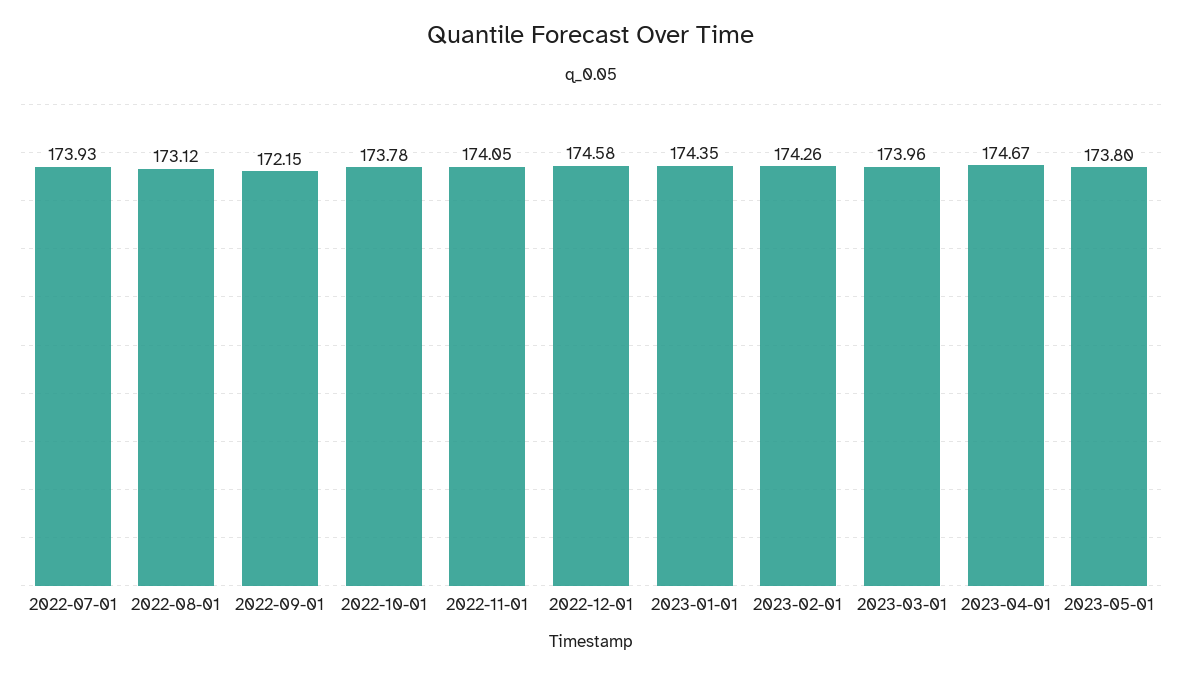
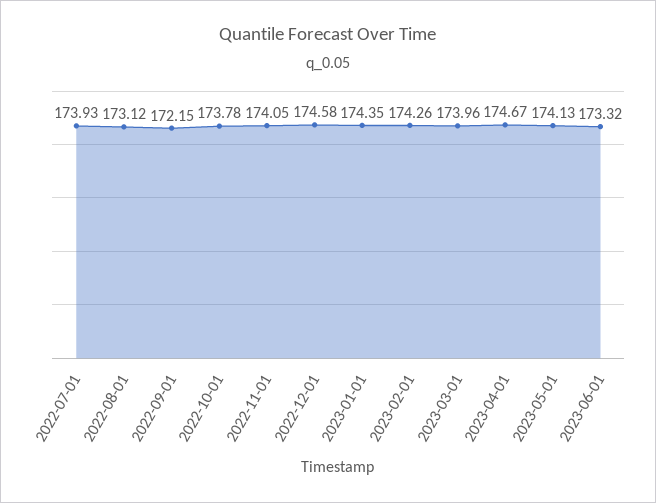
2023-05-01: 173.8 -> 174.13
2023-06-01: none -> 173.32

